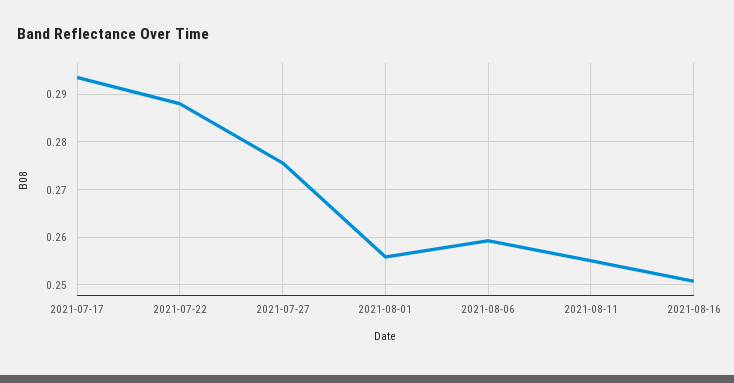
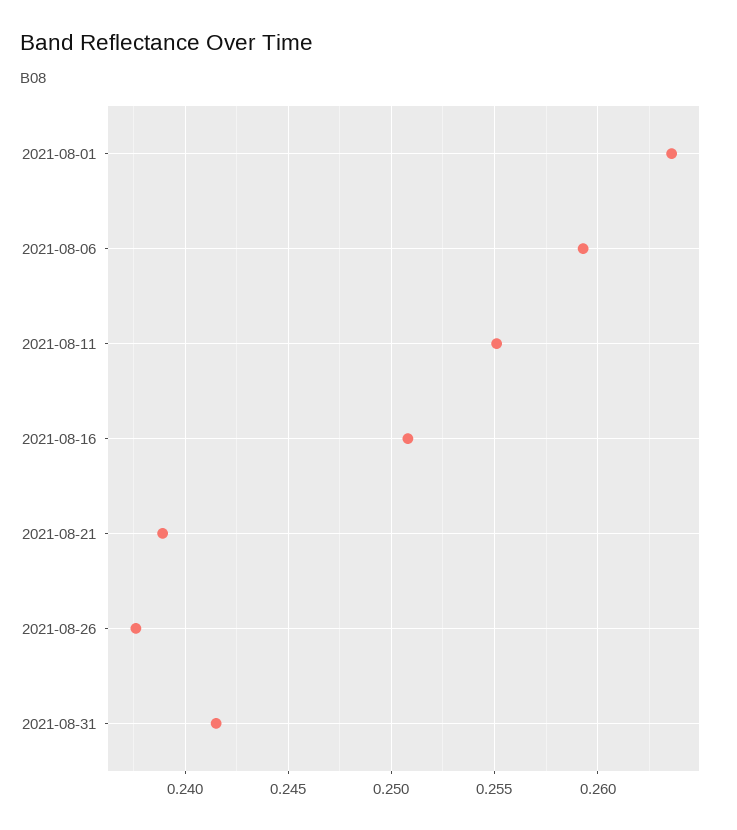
2021-07-17: 0.294 -> none
2021-07-22: 0.288 -> none
2021-07-27: 0.276 -> none
2021-08-01: 0.256 -> 0.2635
2021-08-21: none -> 0.239
2021-08-26: none -> 0.2375
2021-08-31: none -> 0.2415

